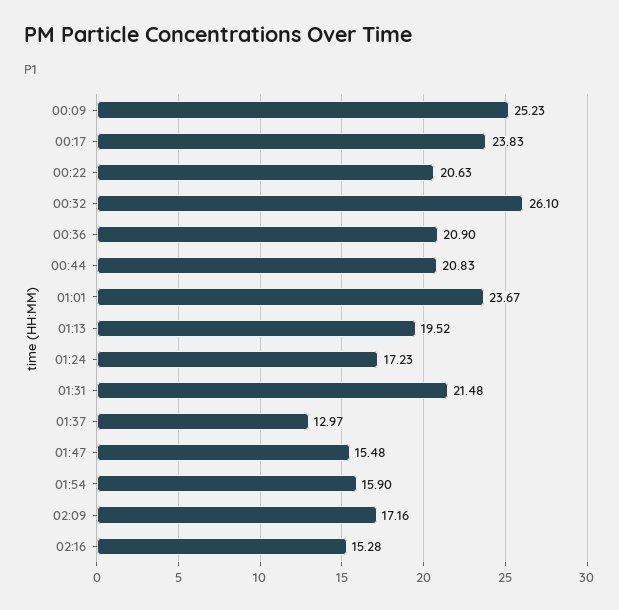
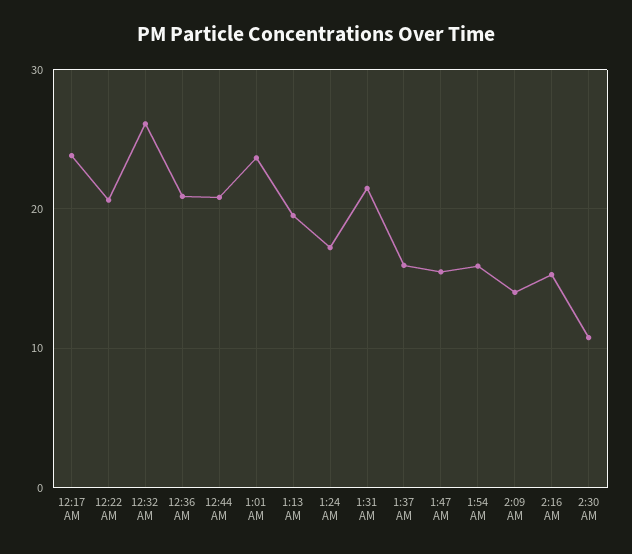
00:09: 25.23 -> none
01:37: 12.97 -> 16
02:09: 17.16 -> 14
2:30 AM: none -> 11

